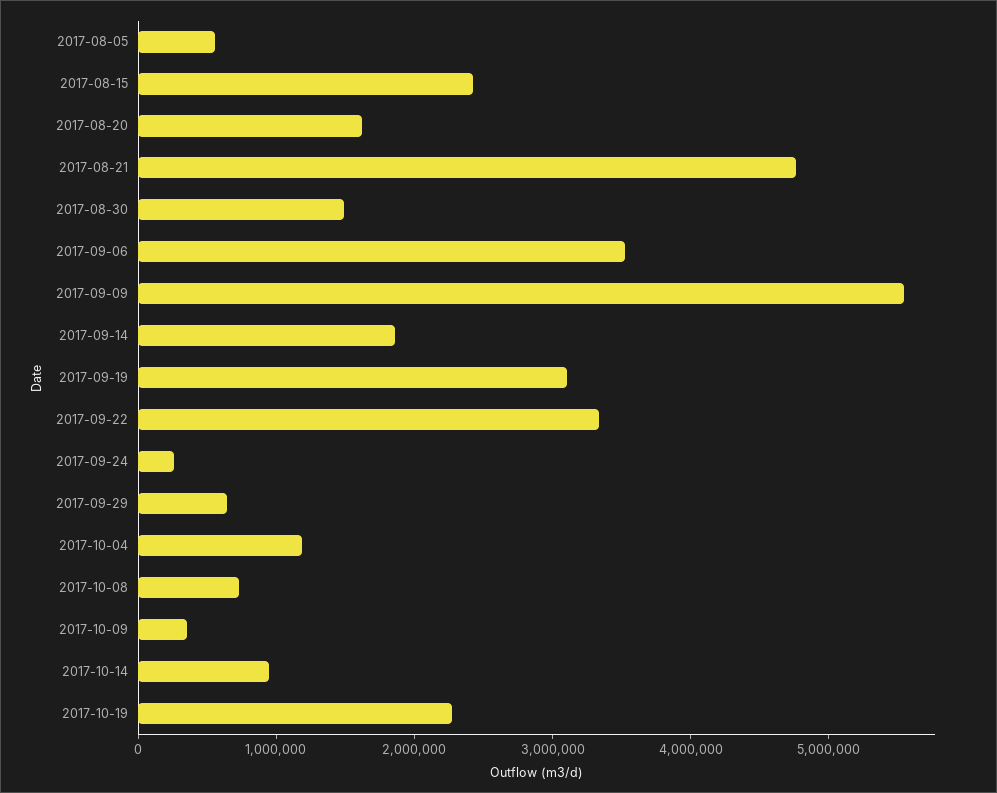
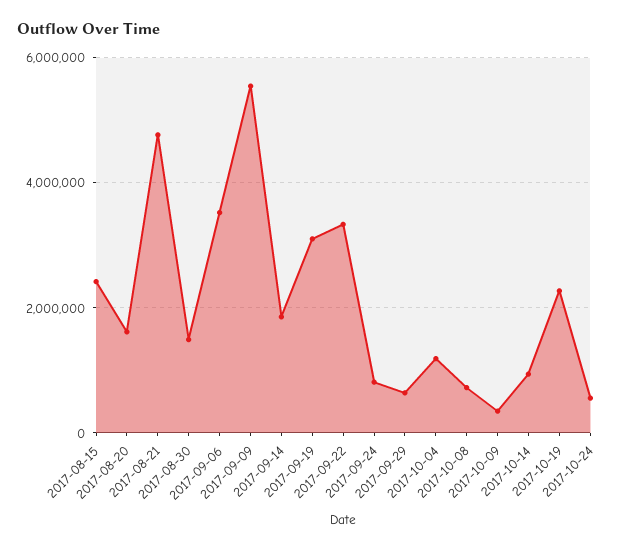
2017-08-05: 600000 -> none
2017-09-24: 200000 -> 800000
2017-10-24: none -> 600000

